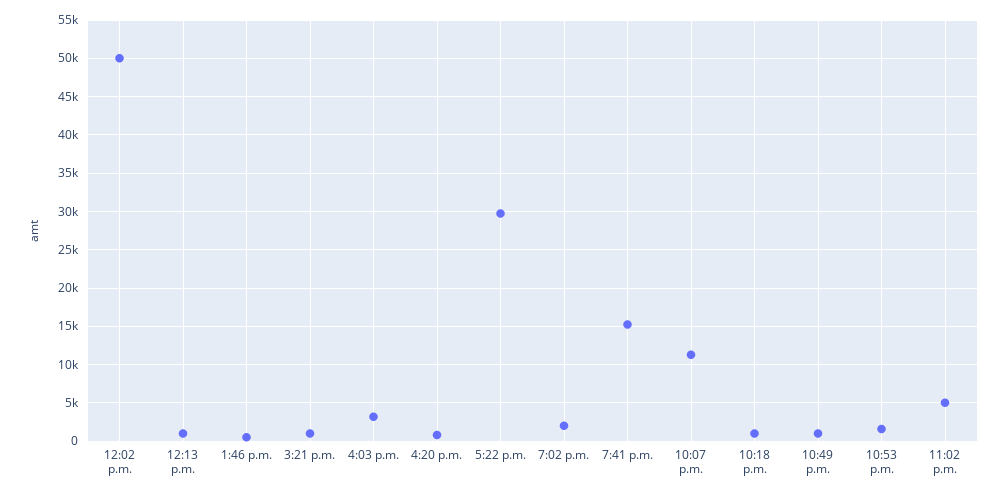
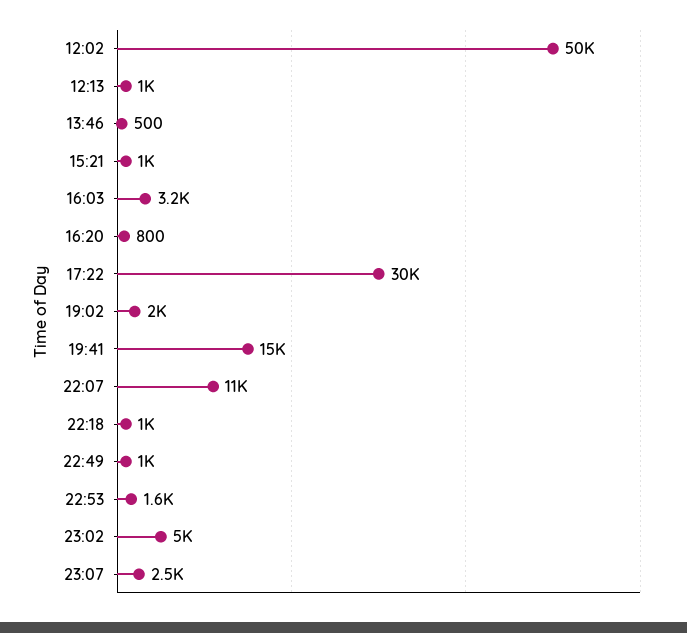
23:07: none -> 2500

